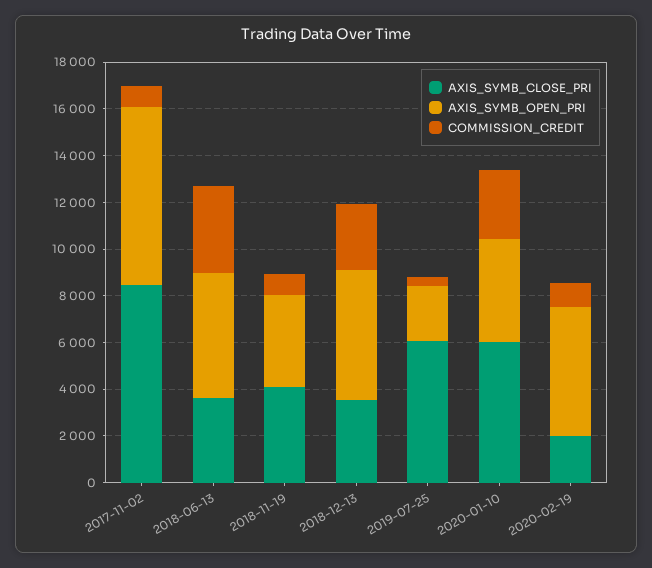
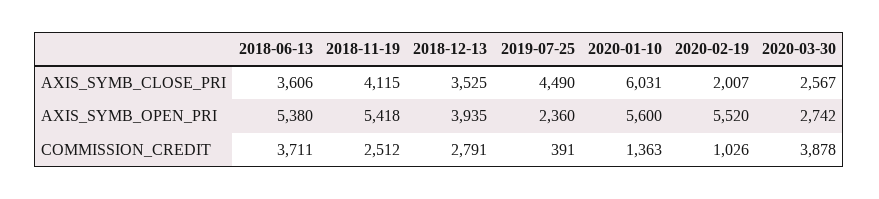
AXIS_SYMB_CLOSE_PRI, 2017-11-02: 8500 -> none
AXIS_SYMB_OPEN_PRI, 2017-11-02: 7500 -> none
COMMISSION_CREDIT, 2017-11-02: 1000 -> none
AXIS_SYMB_OPEN_PRI, 2018-11-19: 4000 -> 5418
COMMISSION_CREDIT, 2018-11-19: 1000 -> 2512
AXIS_SYMB_OPEN_PRI, 2018-12-13: 5500 -> 3935
AXIS_SYMB_CLOSE_PRI, 2019-07-25: 6000 -> 4490
AXIS_SYMB_OPEN_PRI, 2020-01-10: 4500 -> 5600
COMMISSION_CREDIT, 2020-01-10: 3000 -> 1363
AXIS_SYMB_CLOSE_PRI, 2020-03-30: none -> 2567
AXIS_SYMB_OPEN_PRI, 2020-03-30: none -> 2742
COMMISSION_CREDIT, 2020-03-30: none -> 3878

